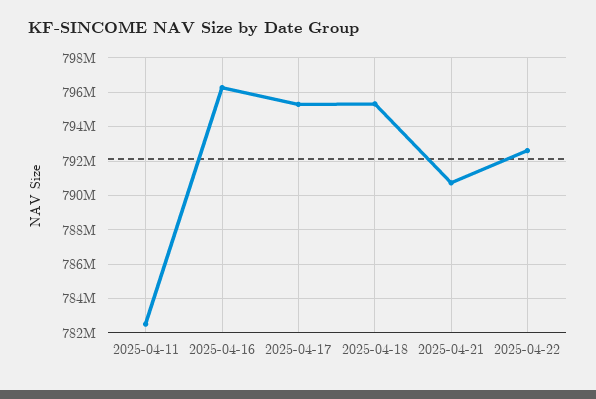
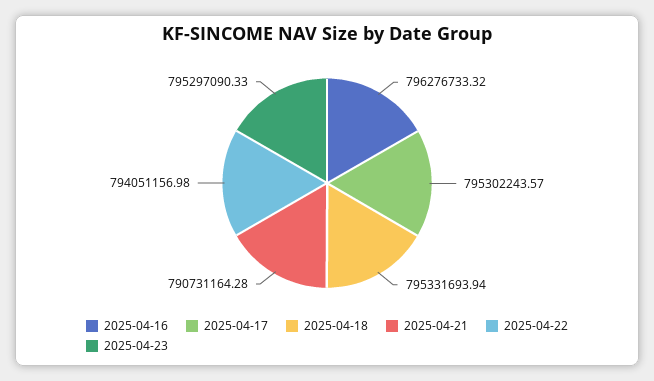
2025-04-11: 782500000 -> none
2025-04-22: 792500000 -> 794051156.98
2025-04-23: none -> 795297090.33

